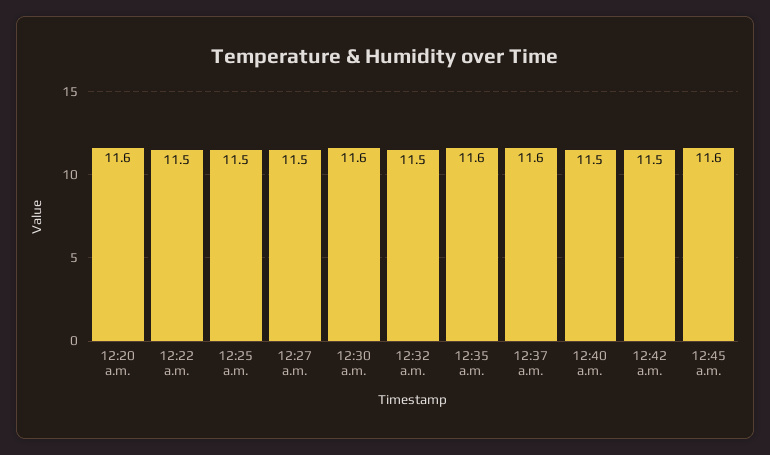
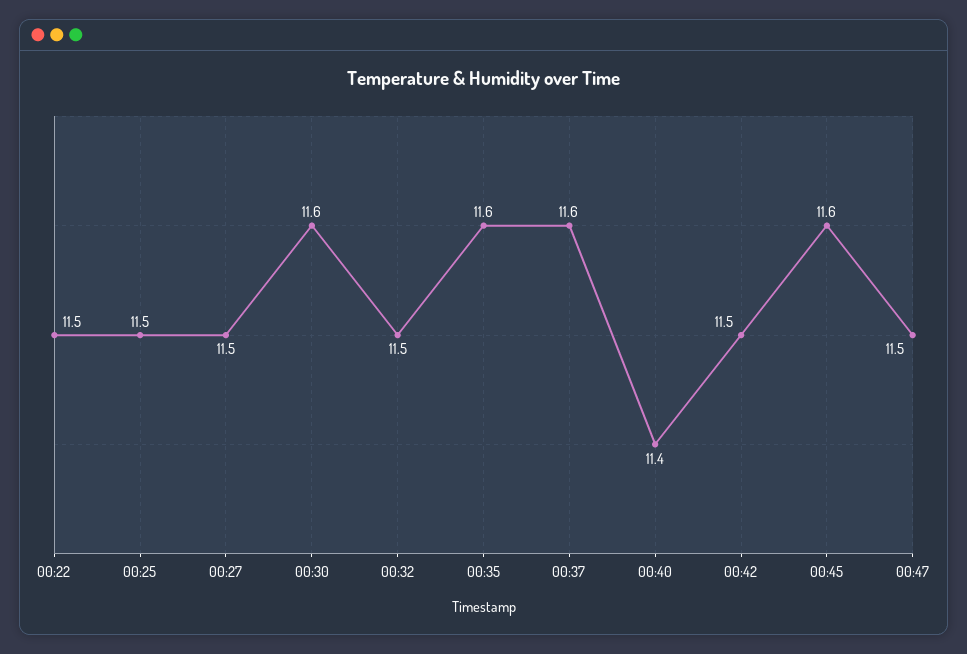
12:20 a.m.: 11.6 -> none
12:40 a.m.: 11.5 -> 11.4
00:47: none -> 11.5

